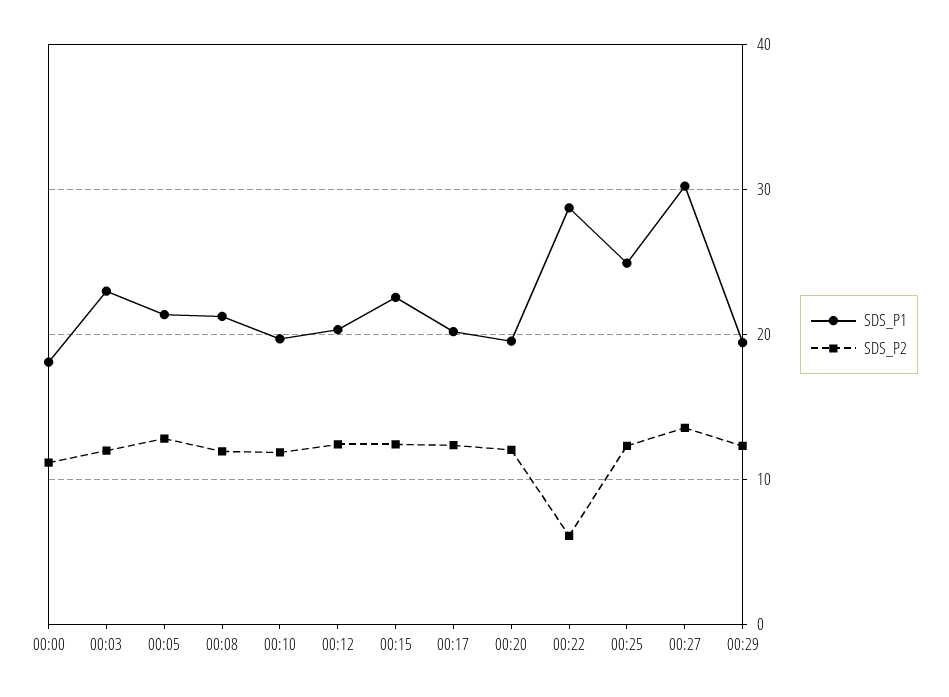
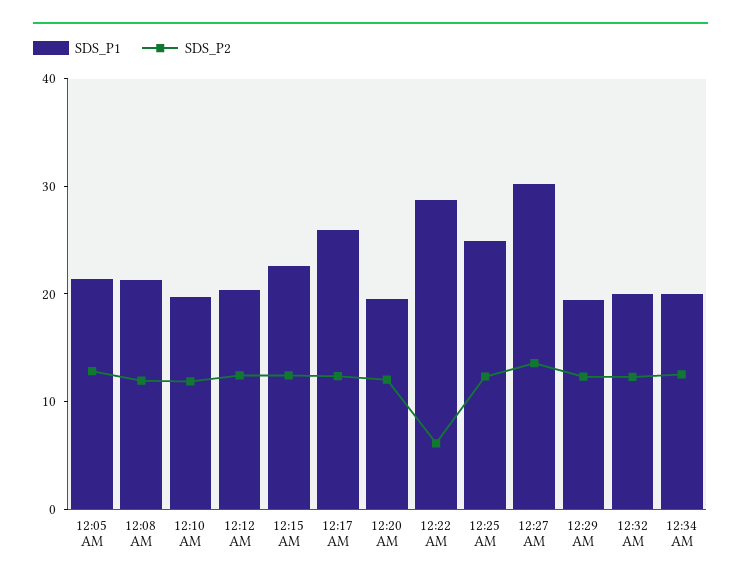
SDS_P1, 00:00: 18 -> none
SDS_P2, 00:00: 11 -> none
SDS_P1, 00:03: 23 -> none
SDS_P2, 00:03: 12 -> none
SDS_P1, 00:17: 20 -> 26
SDS_P1, 12:32 AM: none -> 20
SDS_P2, 12:32 AM: none -> 12
SDS_P1, 12:34 AM: none -> 20
SDS_P2, 12:34 AM: none -> 12

